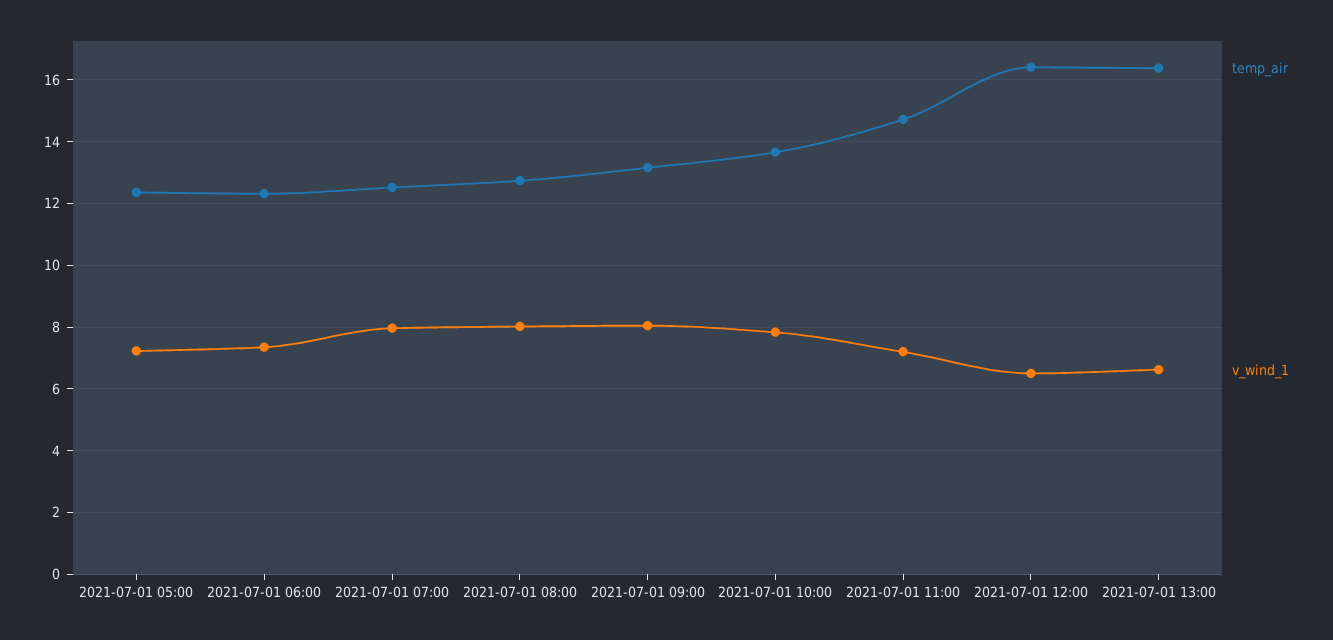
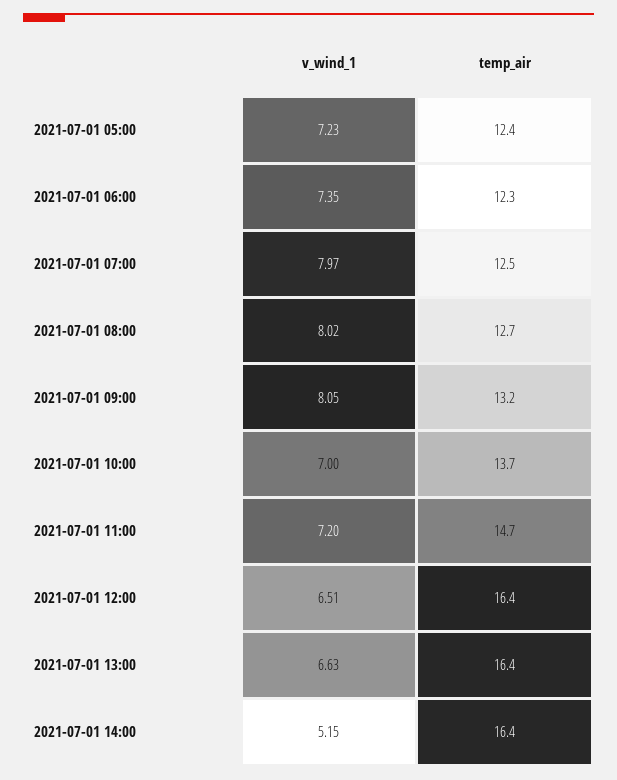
v_wind_1, 2021-07-01 10:00: 7.8 -> 7
v_wind_1, 2021-07-01 14:00: none -> 5.15
temp_air, 2021-07-01 14:00: none -> 16.4

